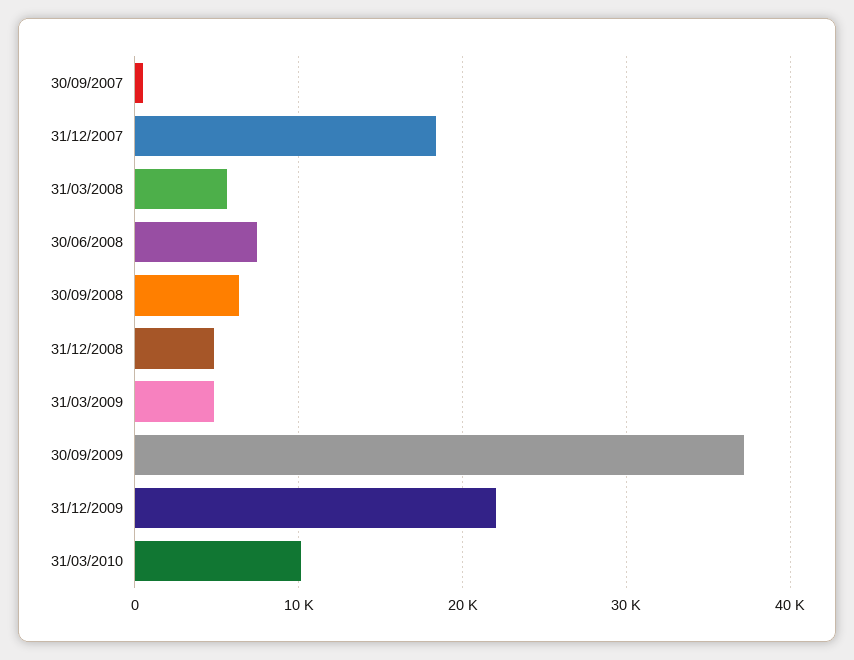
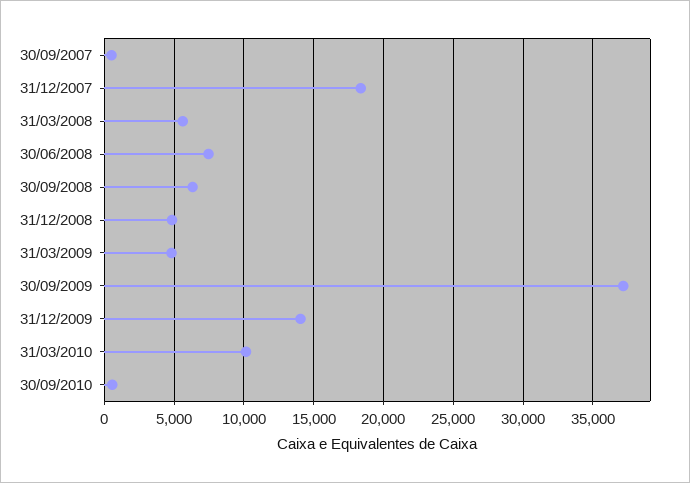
31/12/2009: 22000 -> 14000
30/09/2010: none -> 500

